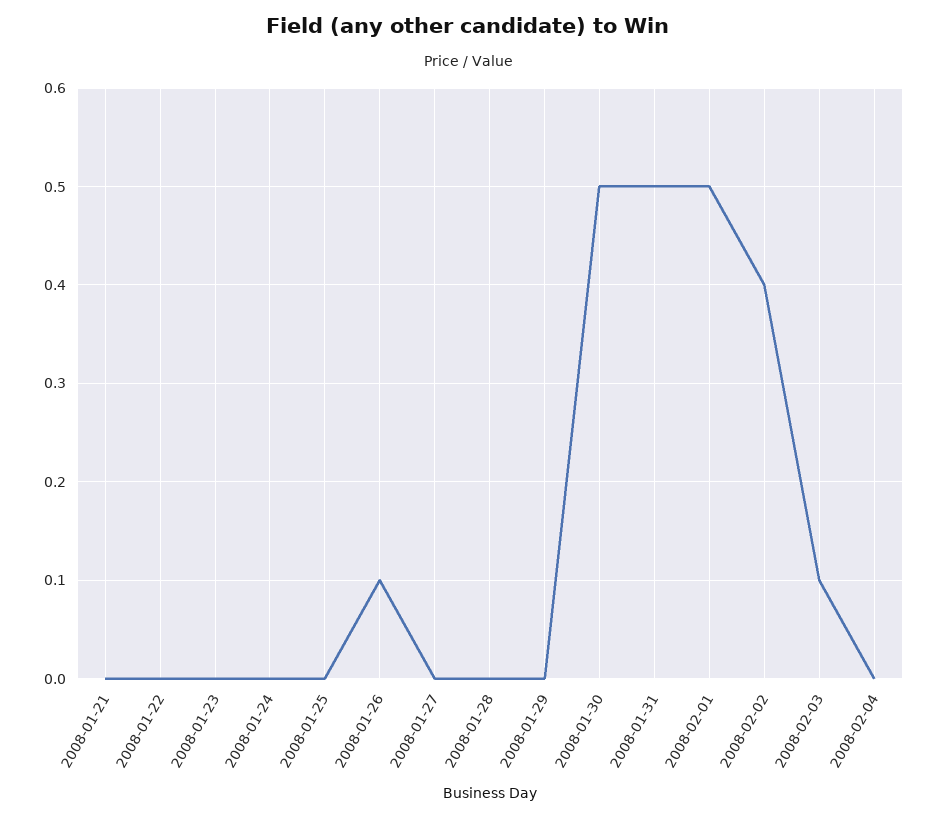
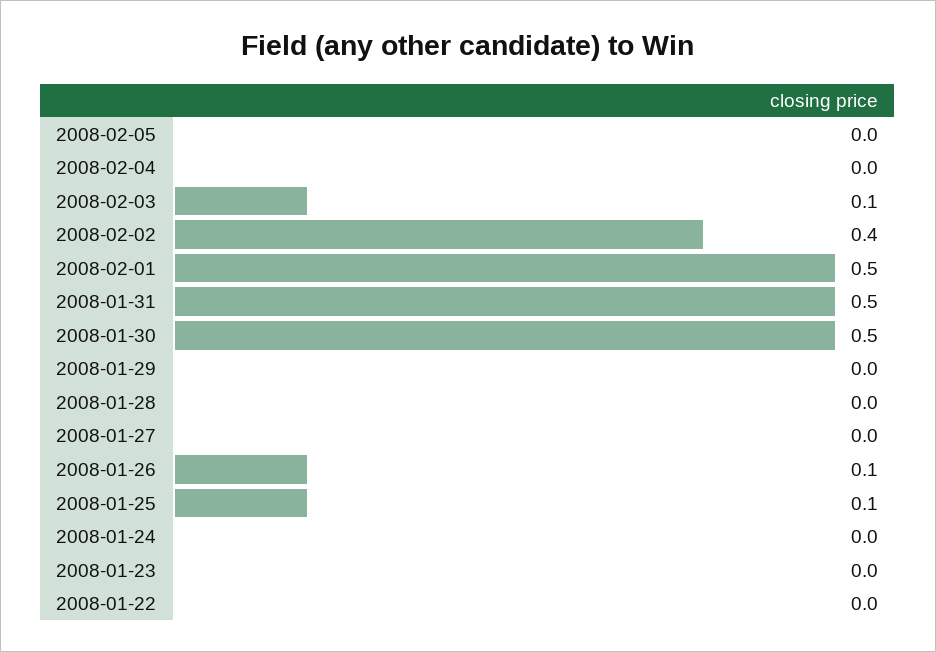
2008-01-21: 0 -> none
2008-01-25: 0 -> 0.1
2008-02-05: none -> 0

